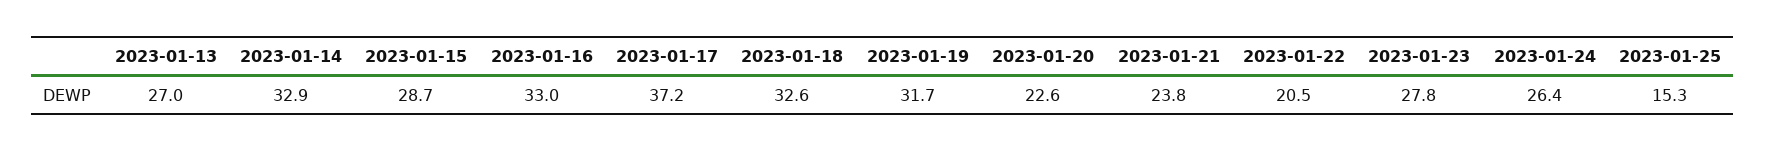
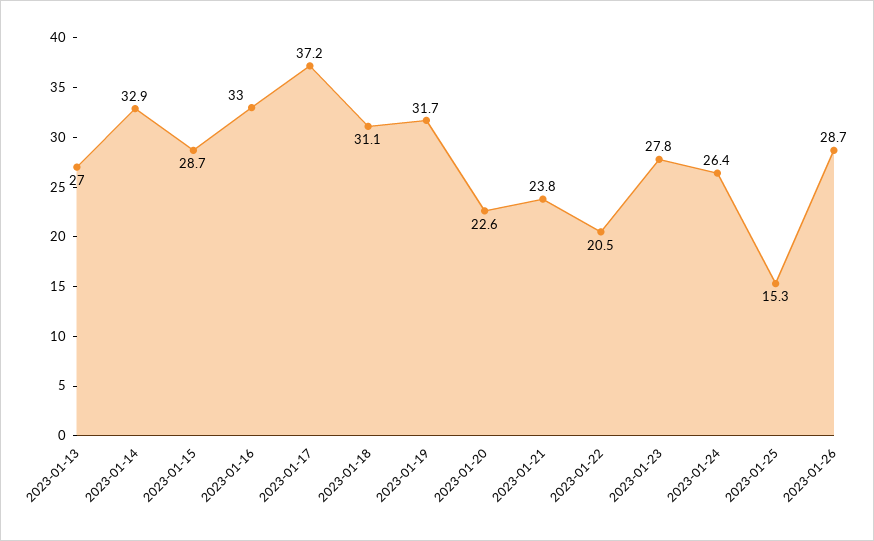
2023-01-18: 32.6 -> 31.1
2023-01-26: none -> 28.7

